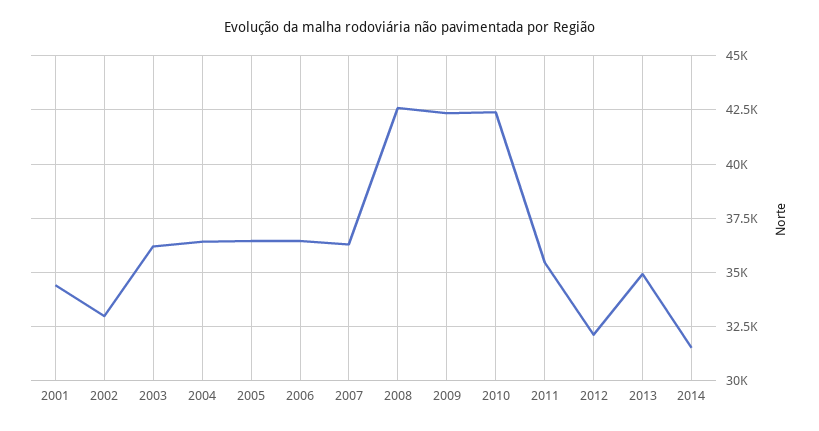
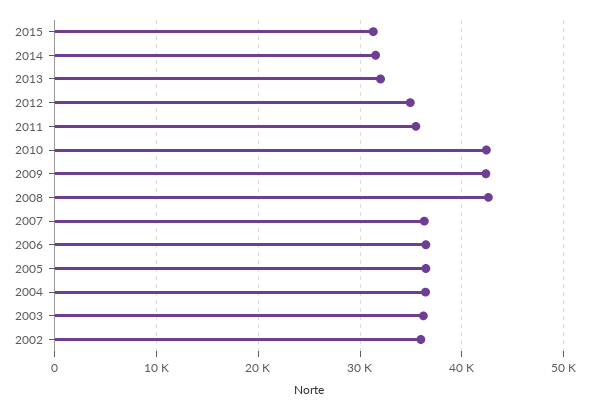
2001: 34500 -> none
2002: 33000 -> 36000
2012: 32000 -> 35000
2013: 35000 -> 32000
2015: none -> 31000

